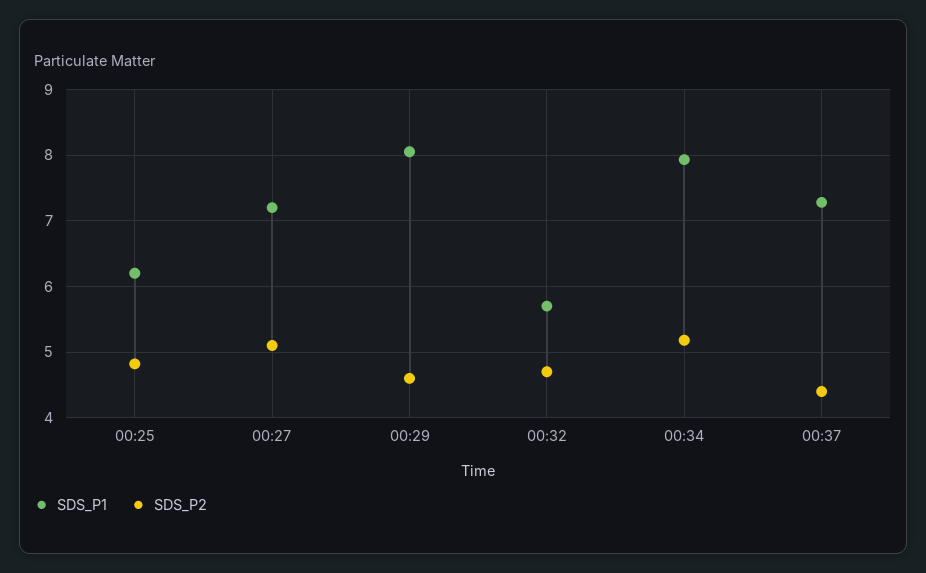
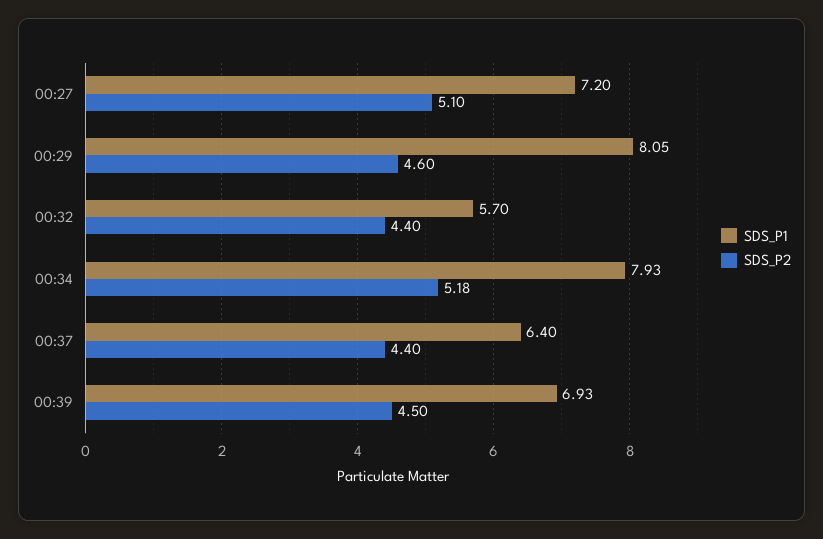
SDS_P1, 00:25: 6.2 -> none
SDS_P2, 00:25: 4.8 -> none
SDS_P2, 00:32: 4.7 -> 4.4
SDS_P1, 00:37: 7.3 -> 6.4
SDS_P1, 00:39: none -> 6.93
SDS_P2, 00:39: none -> 4.5

